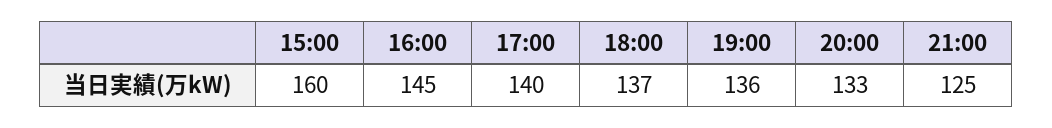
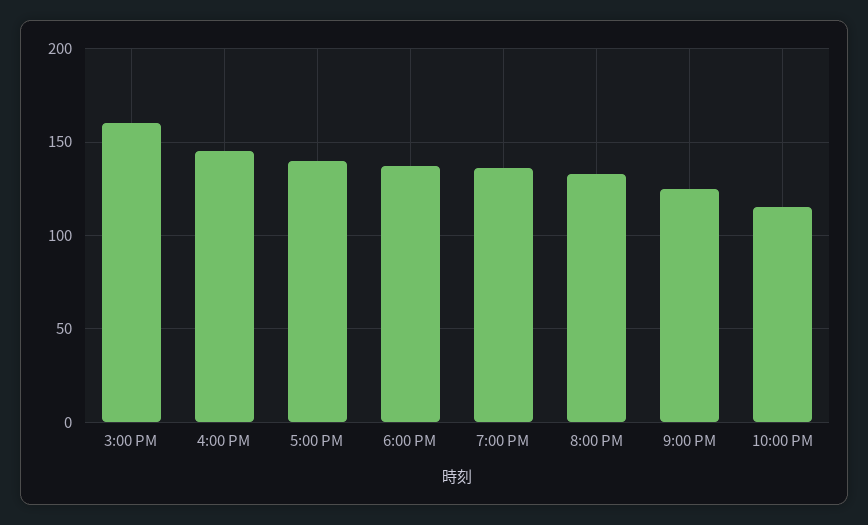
10:00 PM: none -> 115

